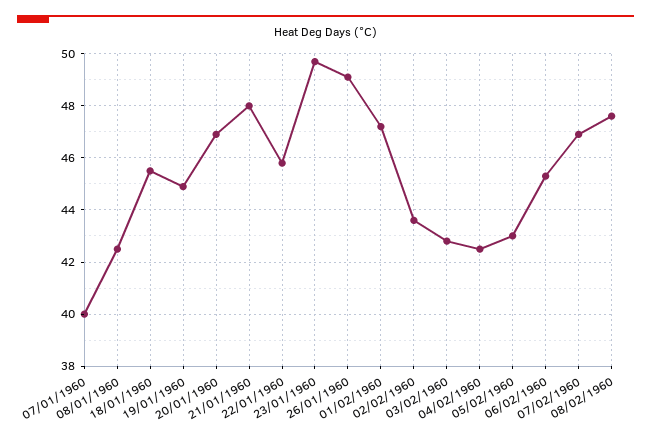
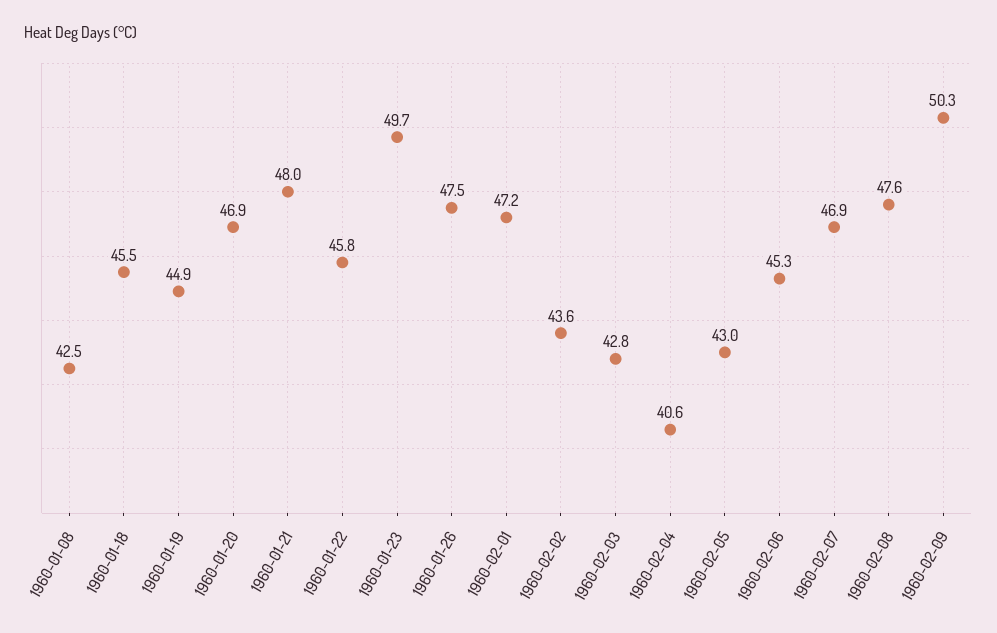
07/01/1960: 40 -> none
26/01/1960: 49 -> 47.5
04/02/1960: 42.5 -> 40.6
1960-02-09: none -> 50.3

